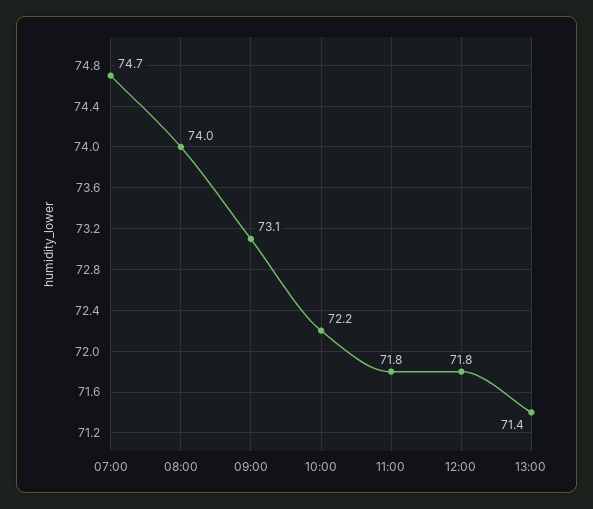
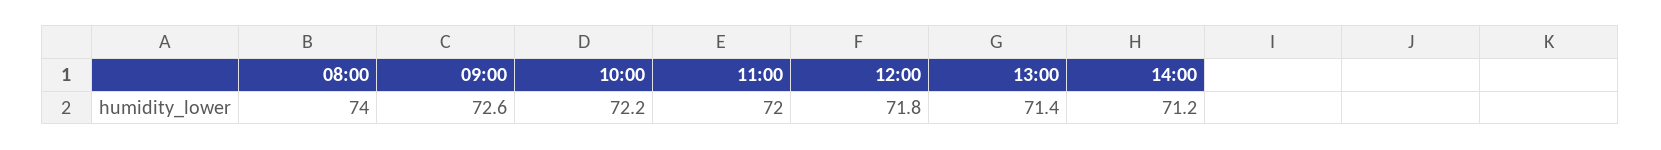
07:00: 74.7 -> none
09:00: 73.1 -> 72.6
11:00: 71.8 -> 72
14:00: none -> 71.2

